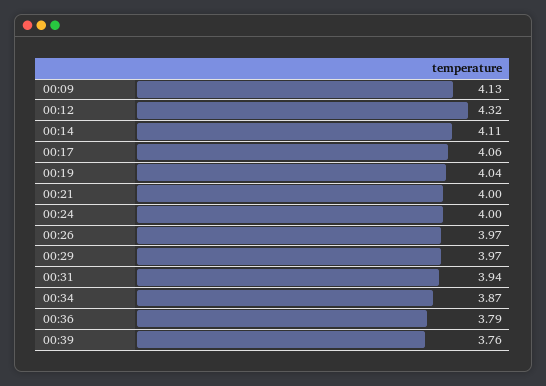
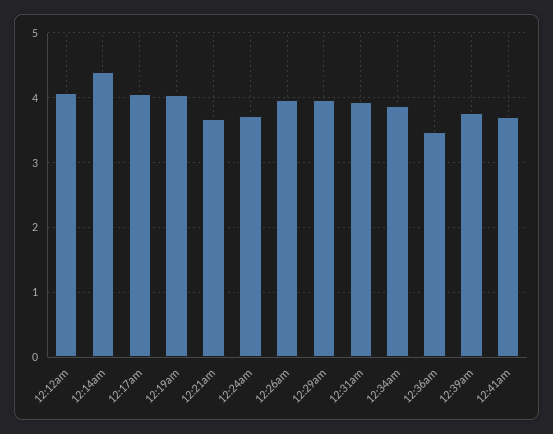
00:09: 4.13 -> none
00:12: 4.32 -> 4.1
00:14: 4.11 -> 4.4
00:21: 4 -> 3.7
00:24: 4 -> 3.7
00:36: 3.79 -> 3.5
12:41am: none -> 3.7

